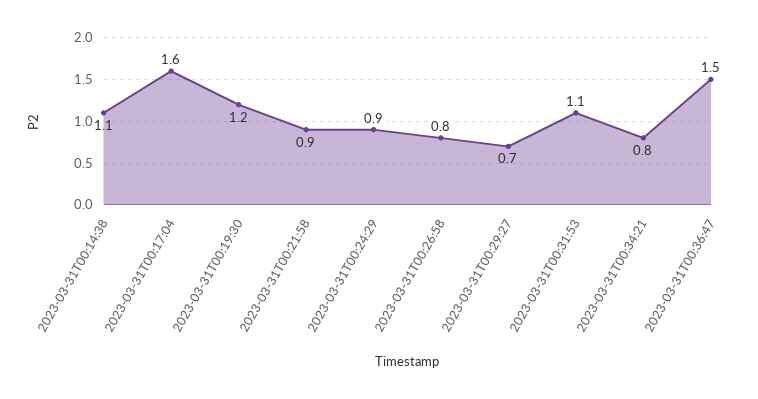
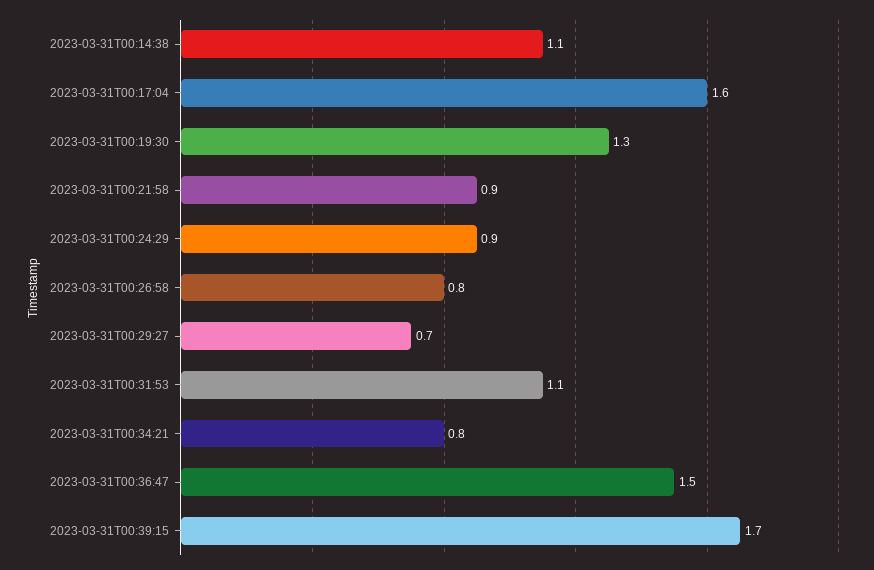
2023-03-31T00:19:30: 1.2 -> 1.3
2023-03-31T00:39:15: none -> 1.7

